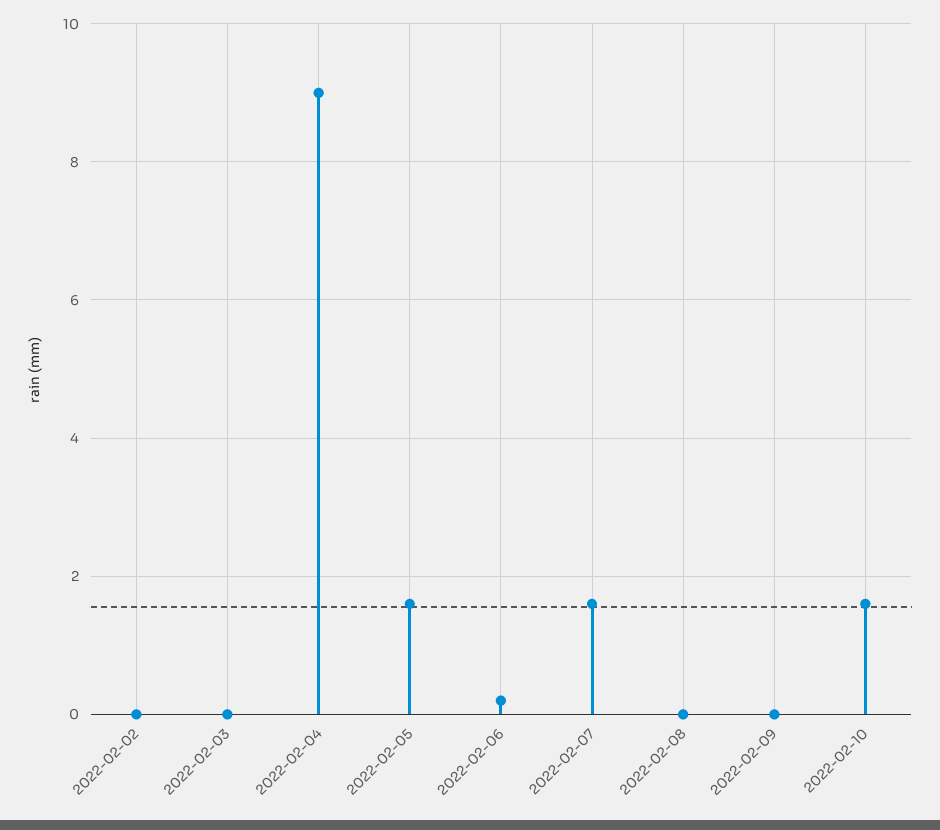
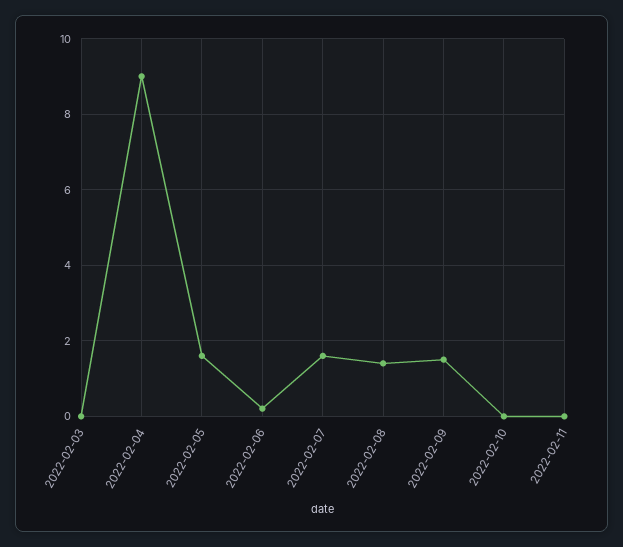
2022-02-02: 0 -> none
2022-02-08: 0 -> 1.5
2022-02-09: 0 -> 1.5
2022-02-10: 1.5 -> 0
2022-02-11: none -> 0

